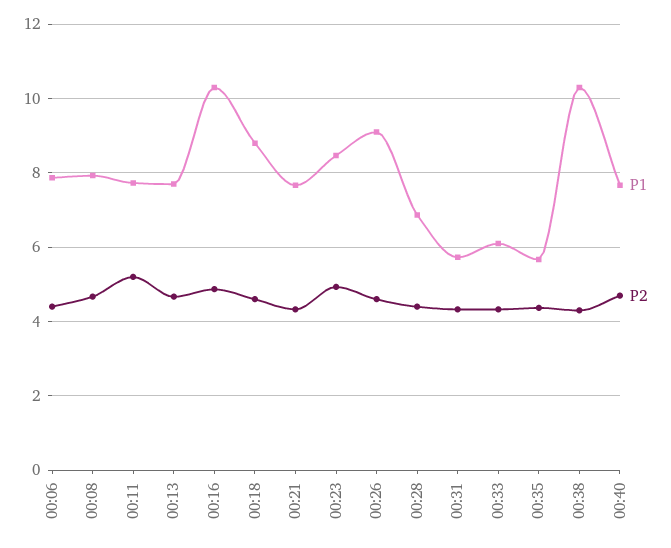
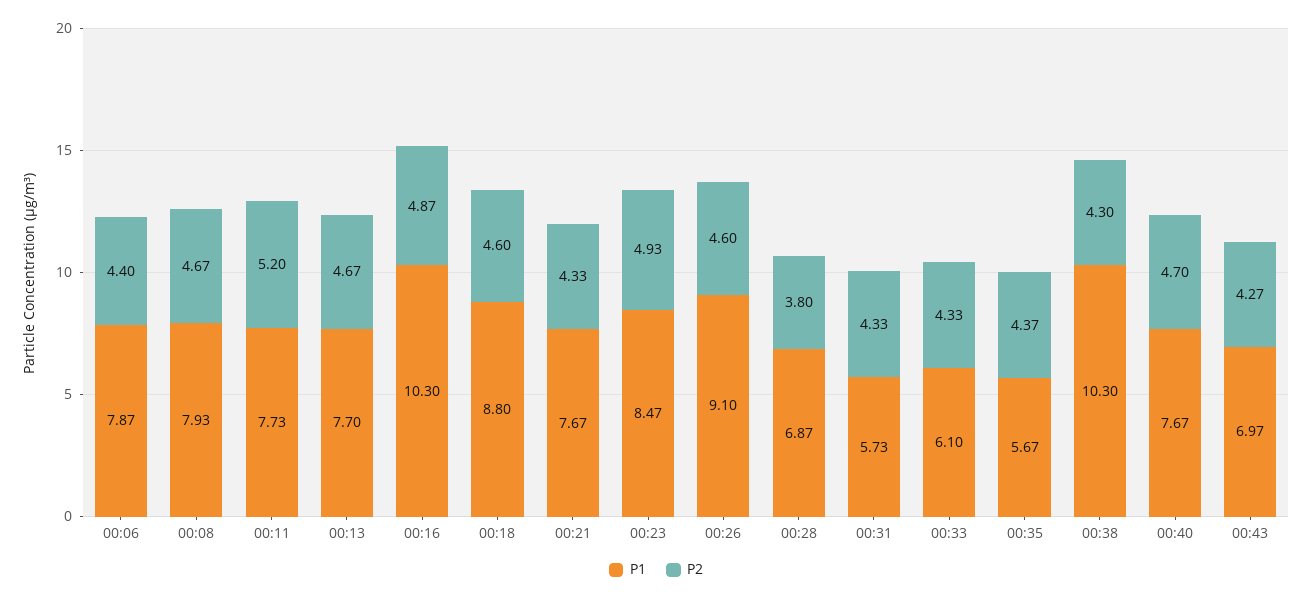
P2, 00:28: 4.4 -> 3.8
P1, 00:43: none -> 6.97
P2, 00:43: none -> 4.27

